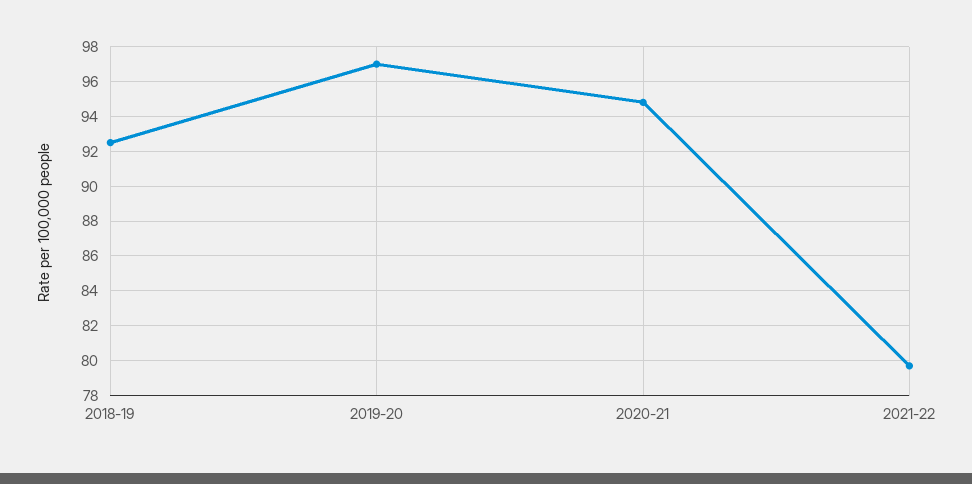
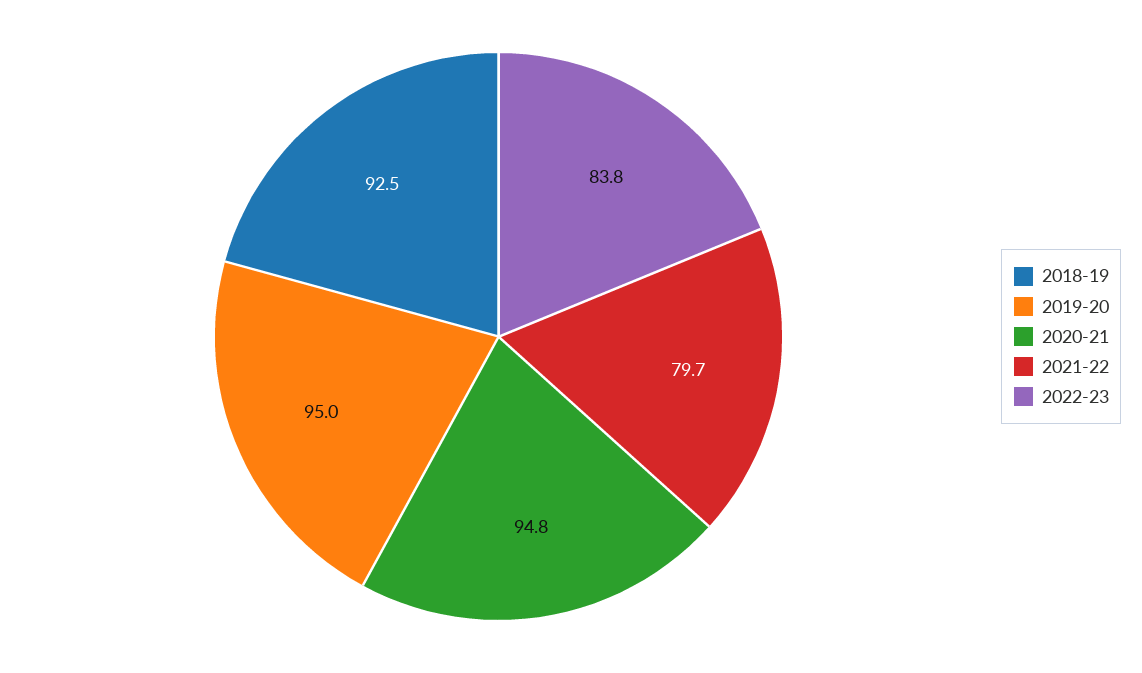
2019-20: 97 -> 95
2022-23: none -> 83.8

